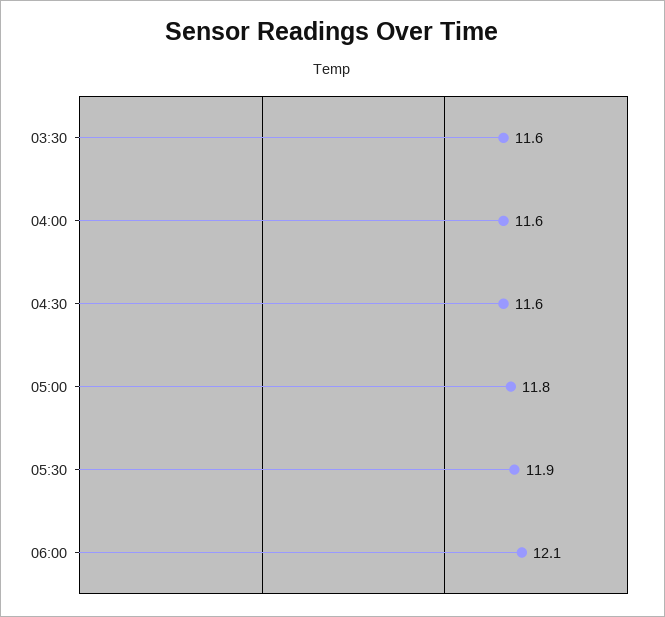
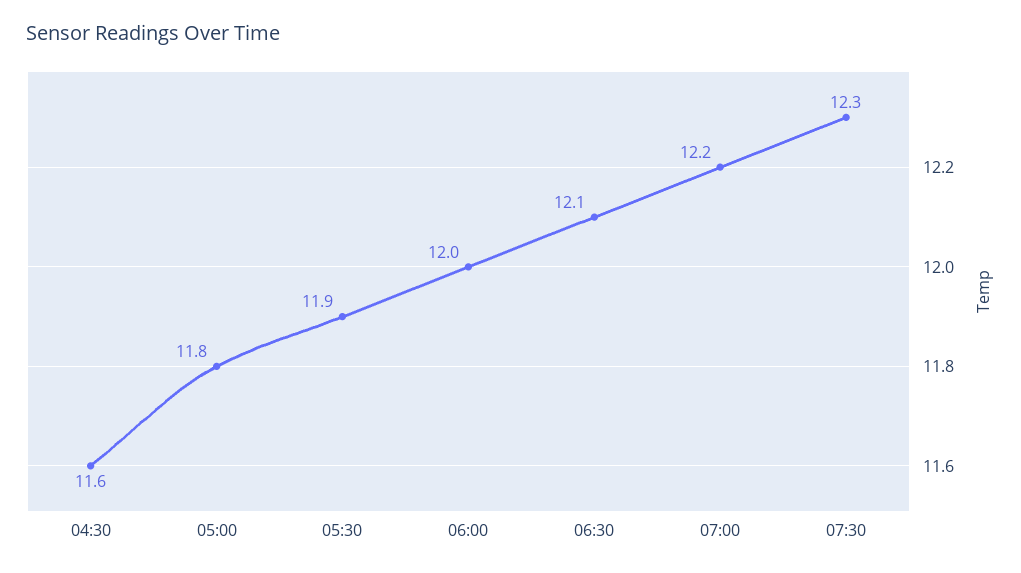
03:30: 11.6 -> none
04:00: 11.6 -> none
06:00: 12.1 -> 12
06:30: none -> 12.1
07:00: none -> 12.2
07:30: none -> 12.3

